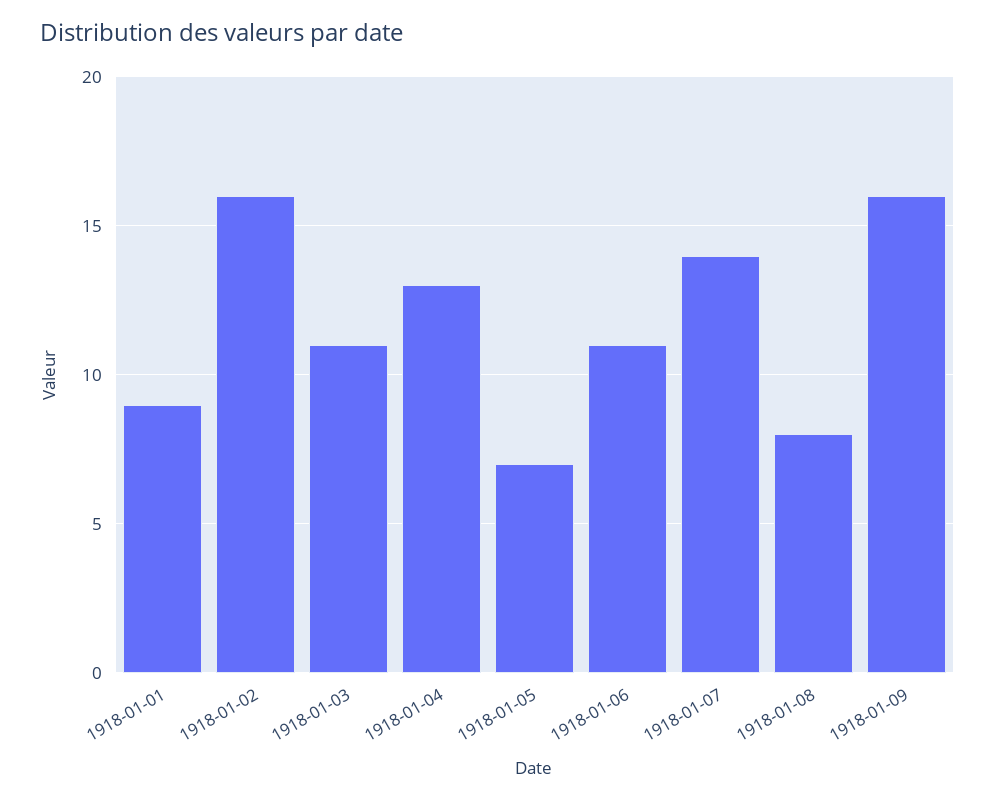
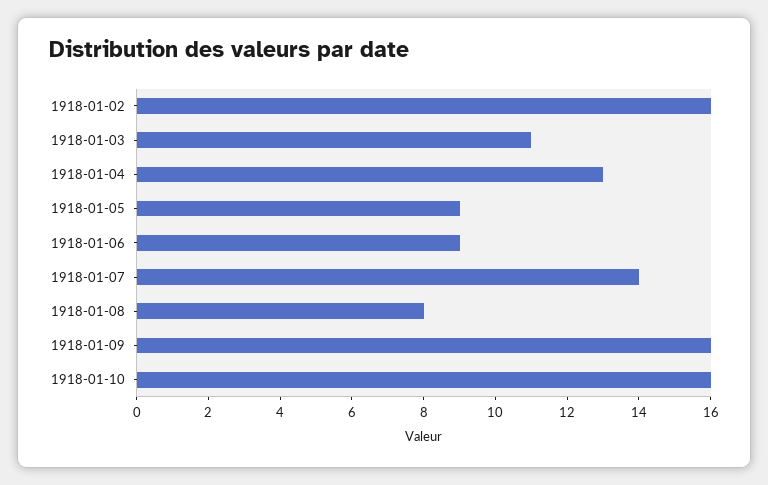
1918-01-01: 9 -> none
1918-01-05: 7 -> 9
1918-01-06: 11 -> 9
1918-01-10: none -> 16

